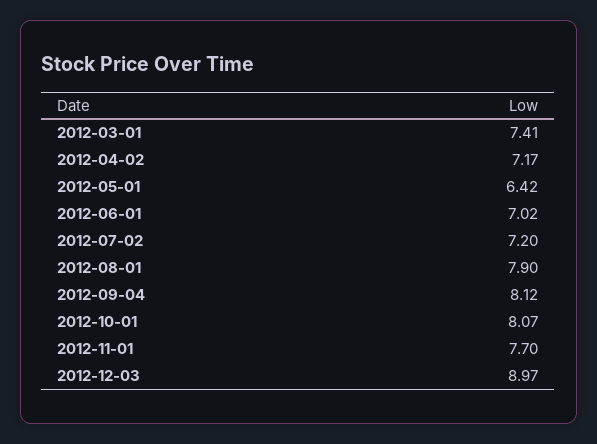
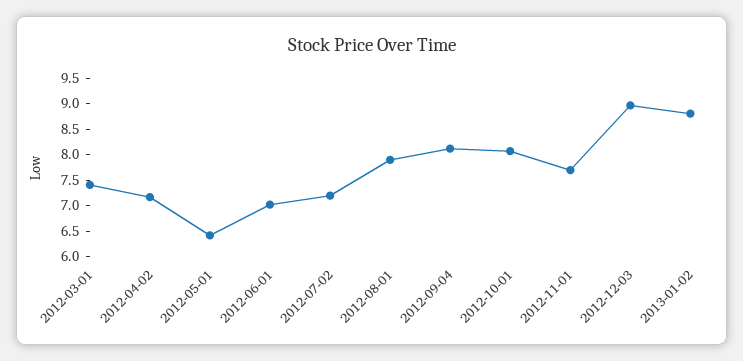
2013-01-02: none -> 8.75

